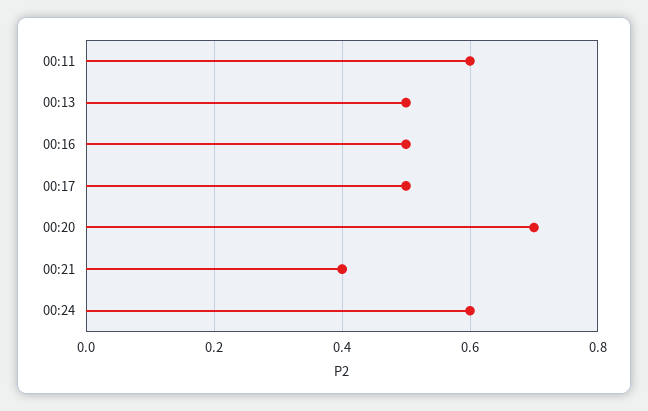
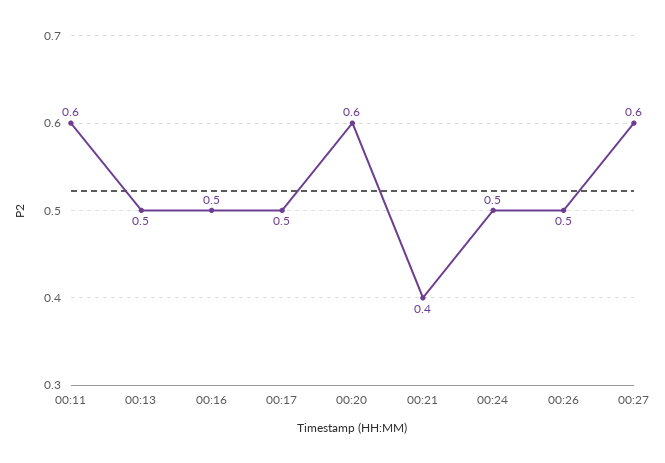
00:20: 0.7 -> 0.6
00:24: 0.6 -> 0.5
00:26: none -> 0.5
00:27: none -> 0.6

